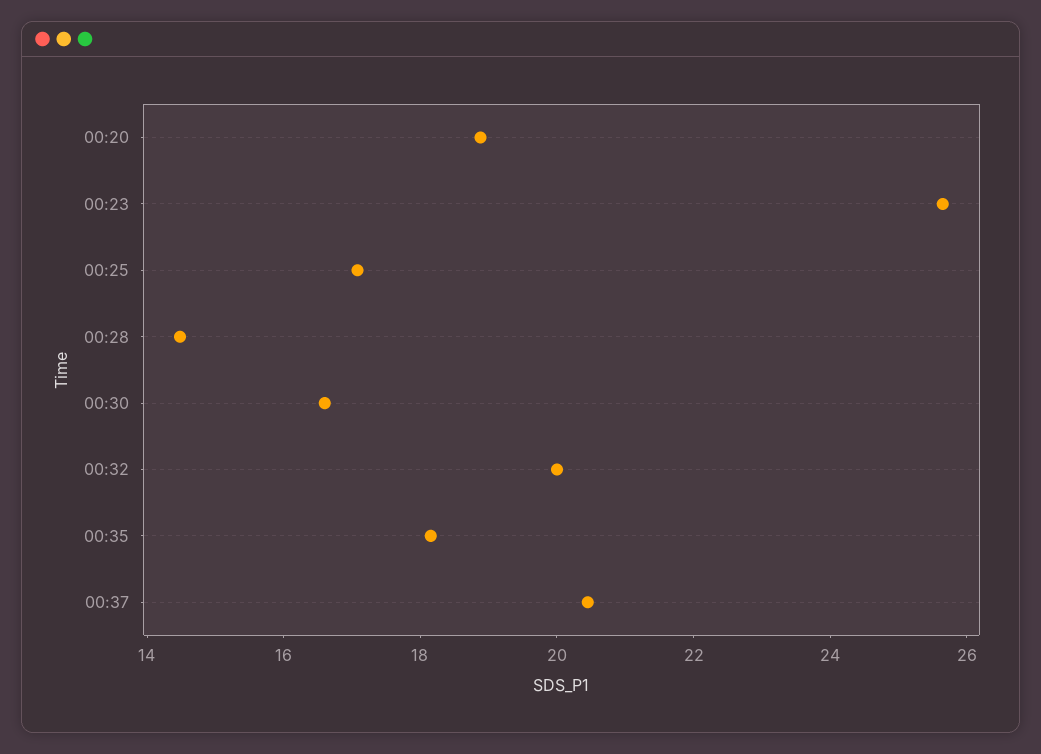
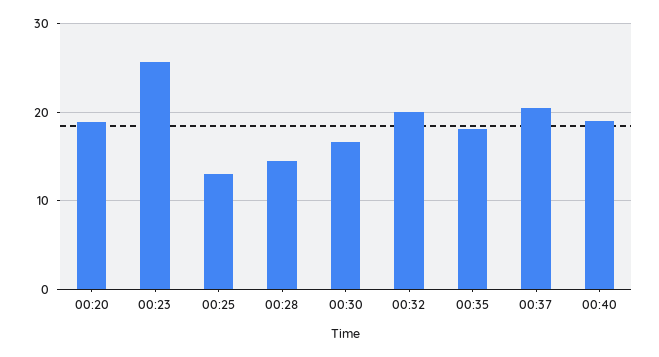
00:25: 17 -> 13
00:40: none -> 19

